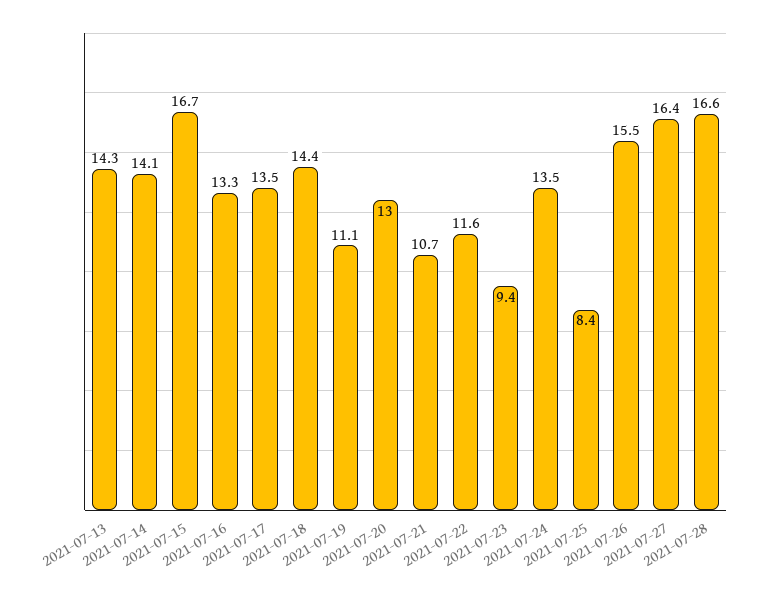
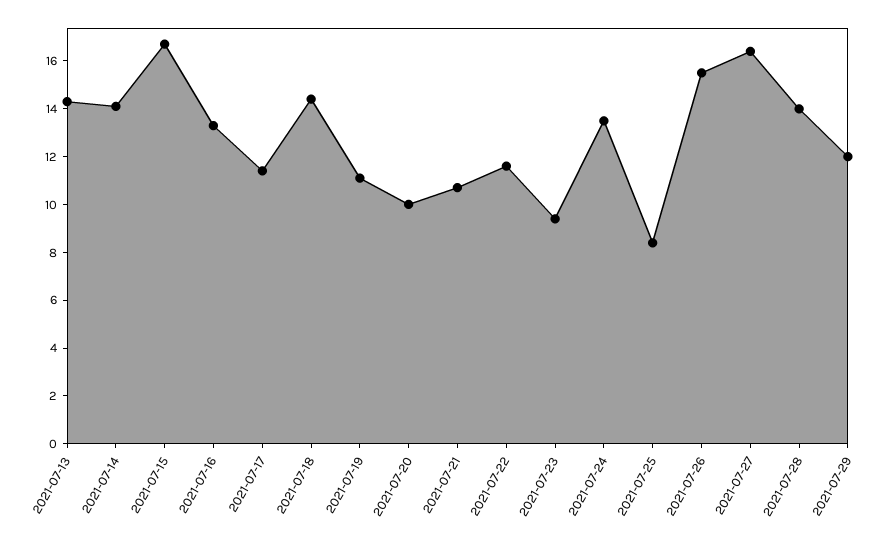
2021-07-17: 13.5 -> 11.5
2021-07-20: 13 -> 10
2021-07-28: 16.6 -> 14
2021-07-29: none -> 12

